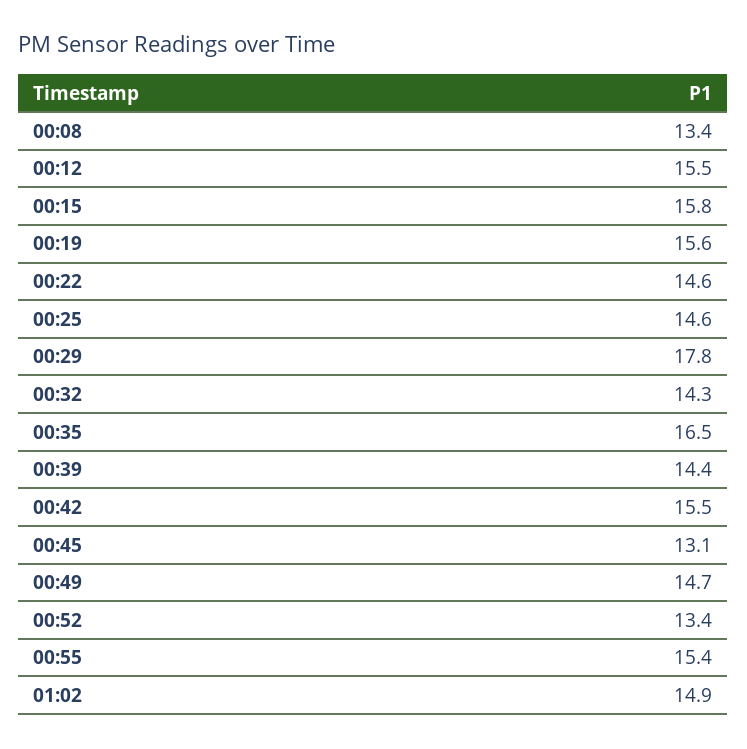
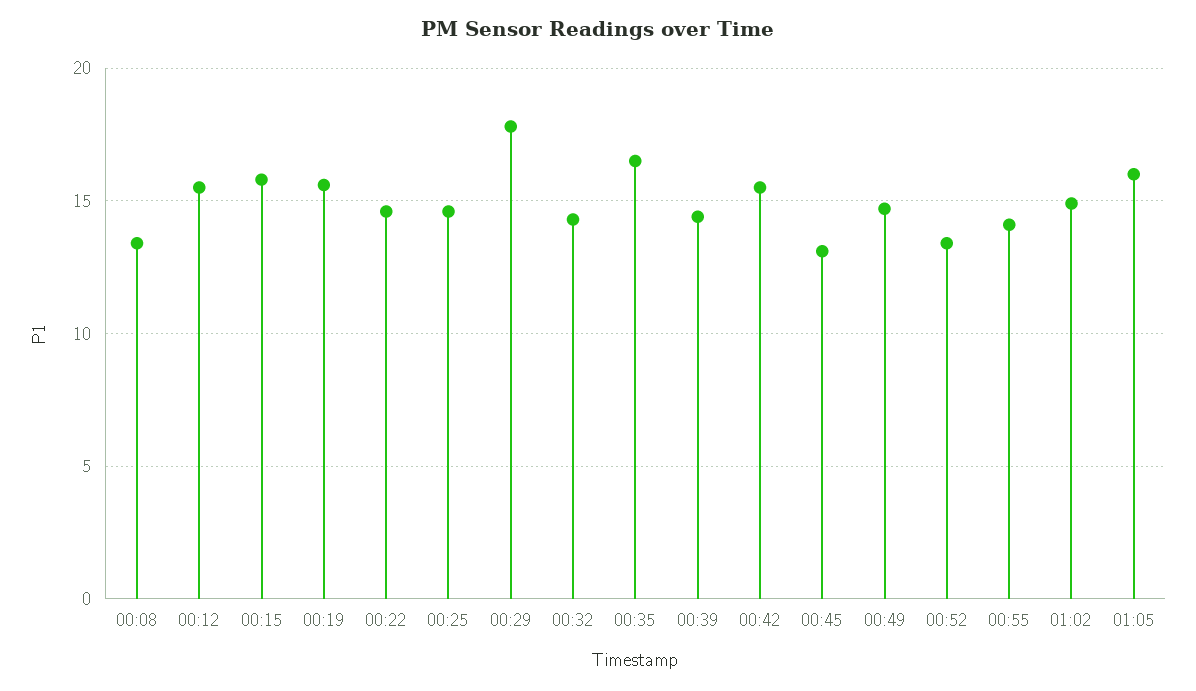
00:55: 15.4 -> 14
01:05: none -> 16

